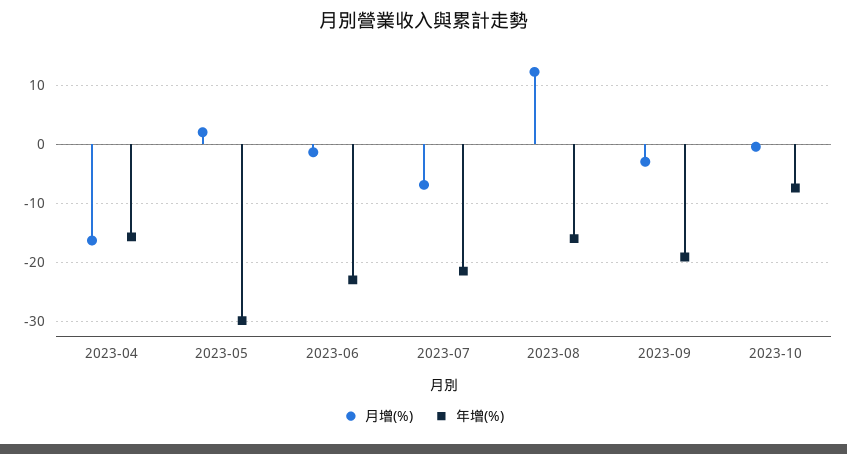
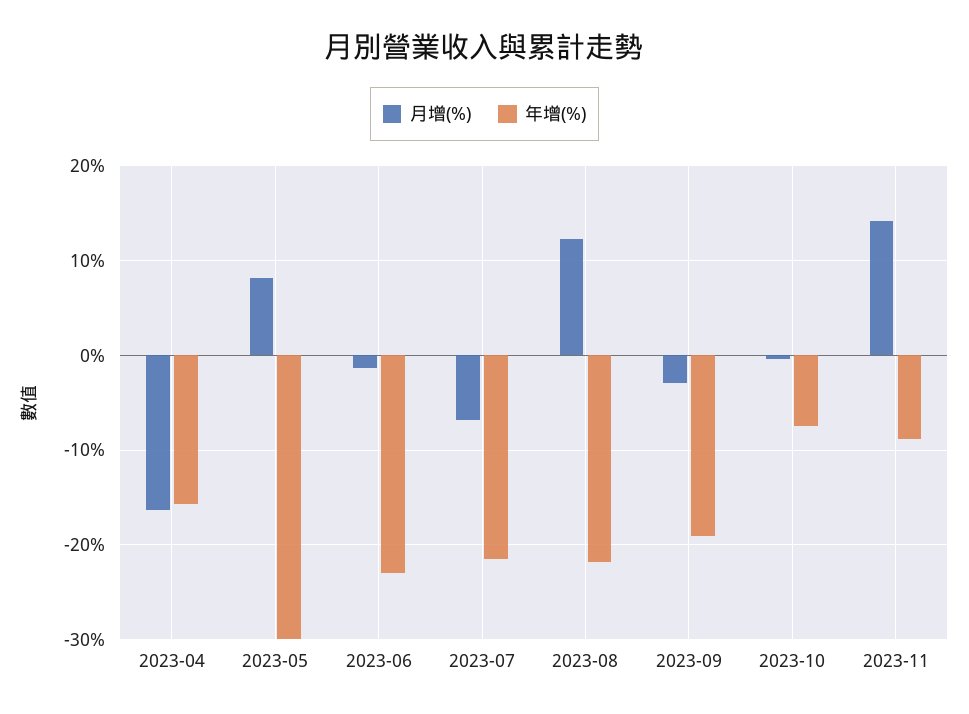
月增(%), 2023-05: 2 -> 8
年增(%), 2023-08: -16 -> -22
月增(%), 2023-11: none -> 14
年增(%), 2023-11: none -> -9

